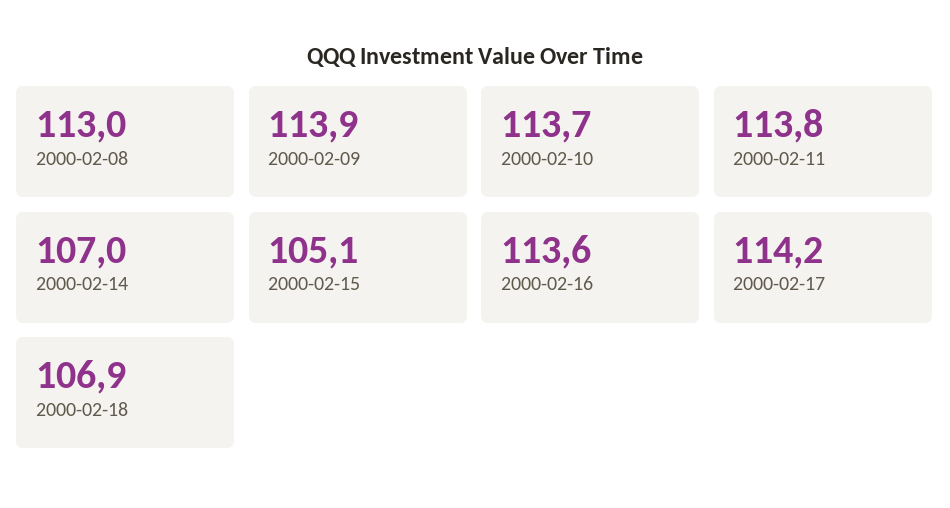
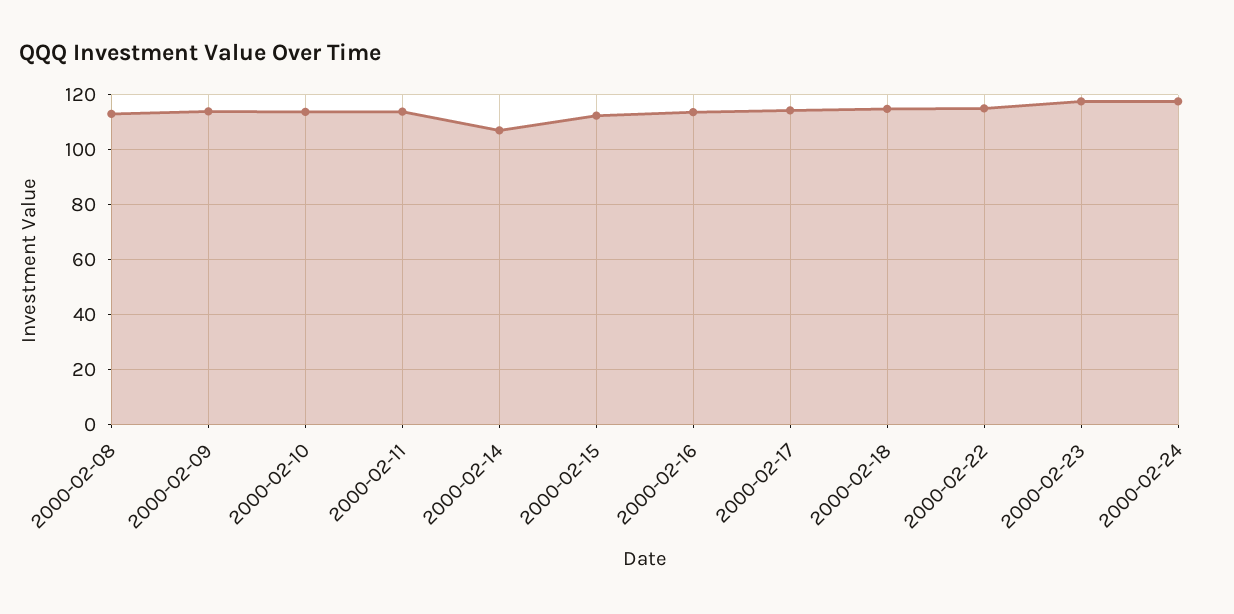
2000-02-15: 105.1 -> 112.5
2000-02-18: 106.9 -> 115
2000-02-22: none -> 115
2000-02-23: none -> 117.5
2000-02-24: none -> 117.5

